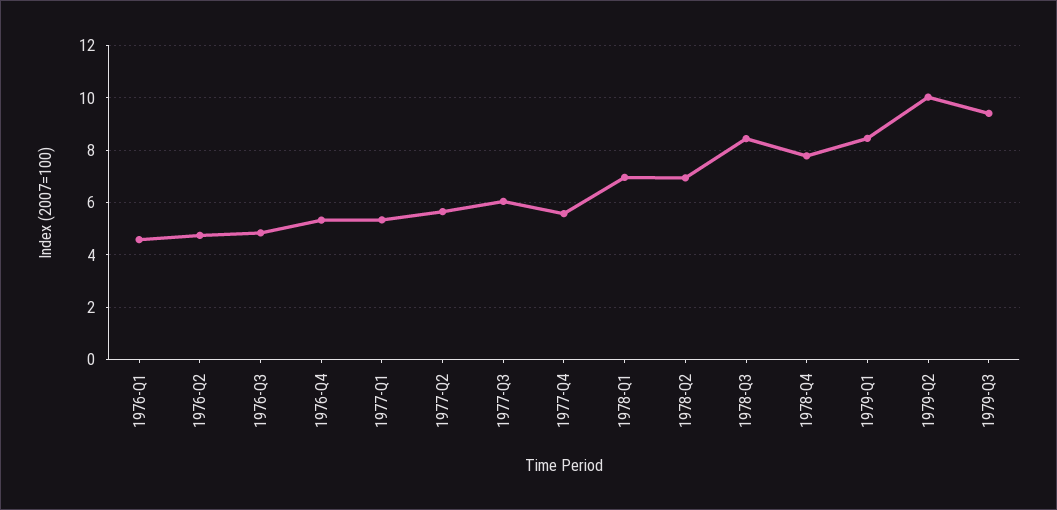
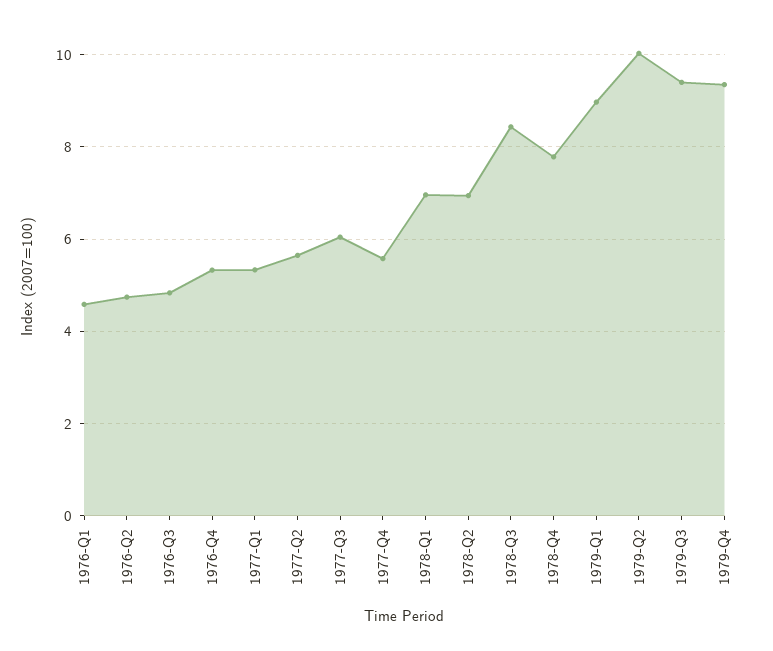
1979-Q1: 8.5 -> 9
1979-Q4: none -> 9.4

